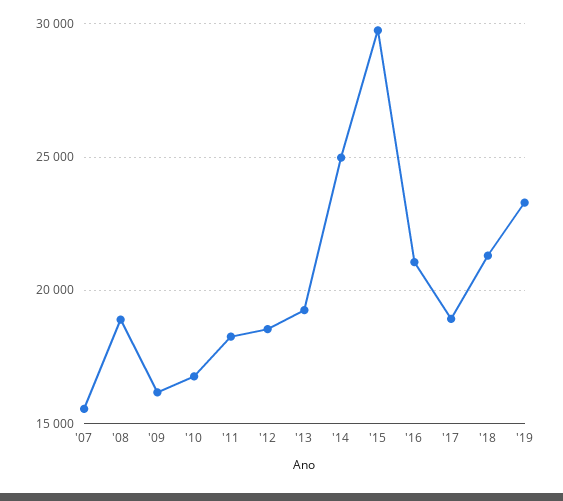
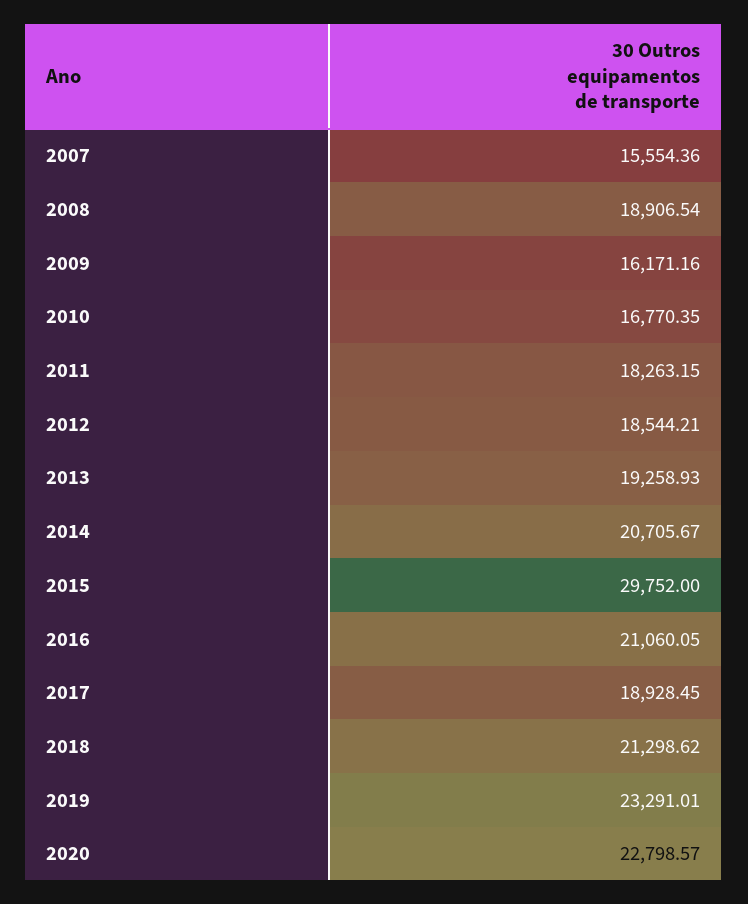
'14: 25000 -> 20705.67
2020: none -> 22798.57

